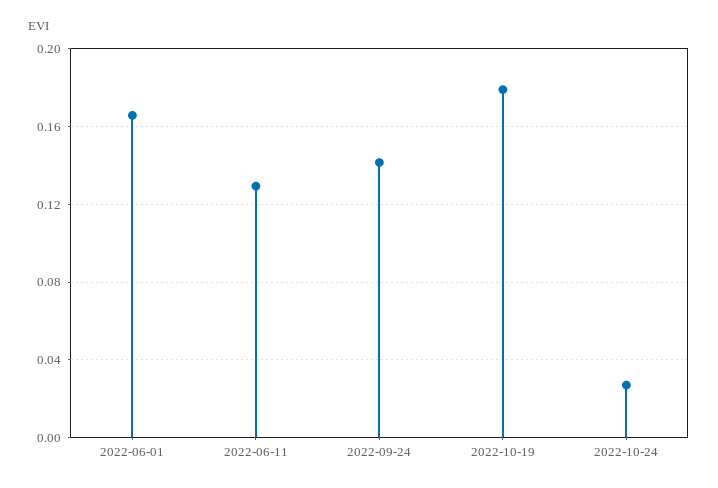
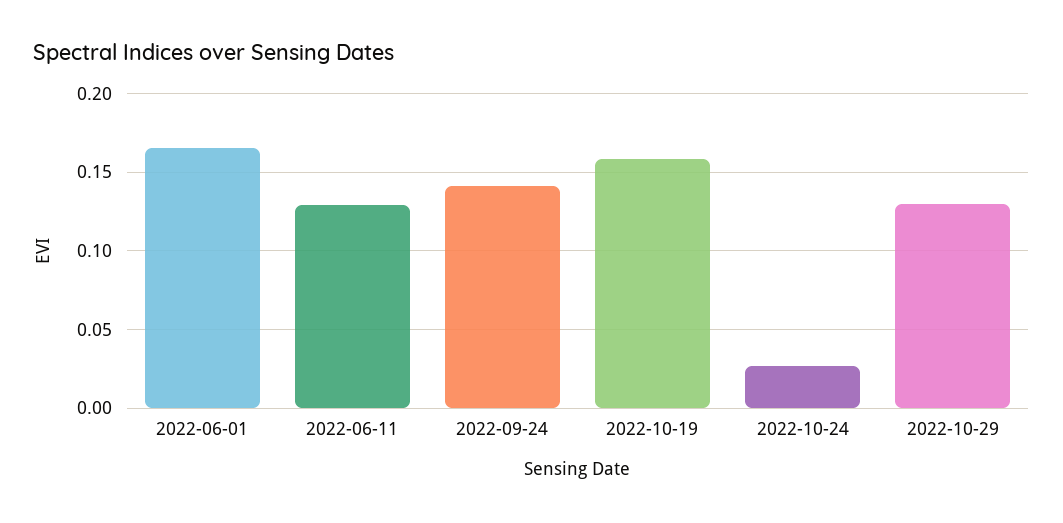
2022-10-19: 0.18 -> 0.16
2022-10-29: none -> 0.13

